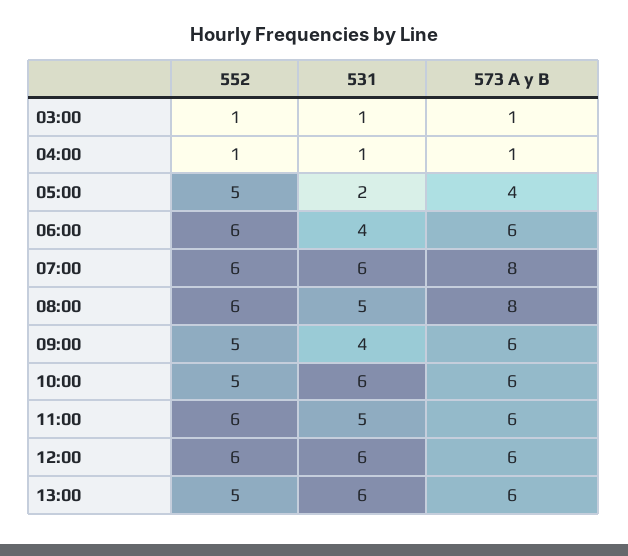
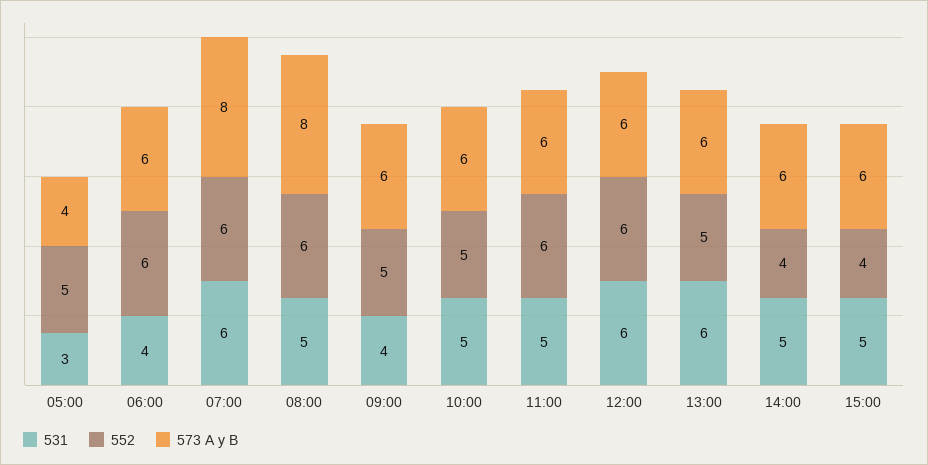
552, 03:00: 1 -> none
531, 03:00: 1 -> none
573 A y B, 03:00: 1 -> none
552, 04:00: 1 -> none
531, 04:00: 1 -> none
573 A y B, 04:00: 1 -> none
531, 05:00: 2 -> 3
531, 10:00: 6 -> 5
531, 14:00: none -> 5
552, 14:00: none -> 4
573 A y B, 14:00: none -> 6
531, 15:00: none -> 5
552, 15:00: none -> 4
573 A y B, 15:00: none -> 6

